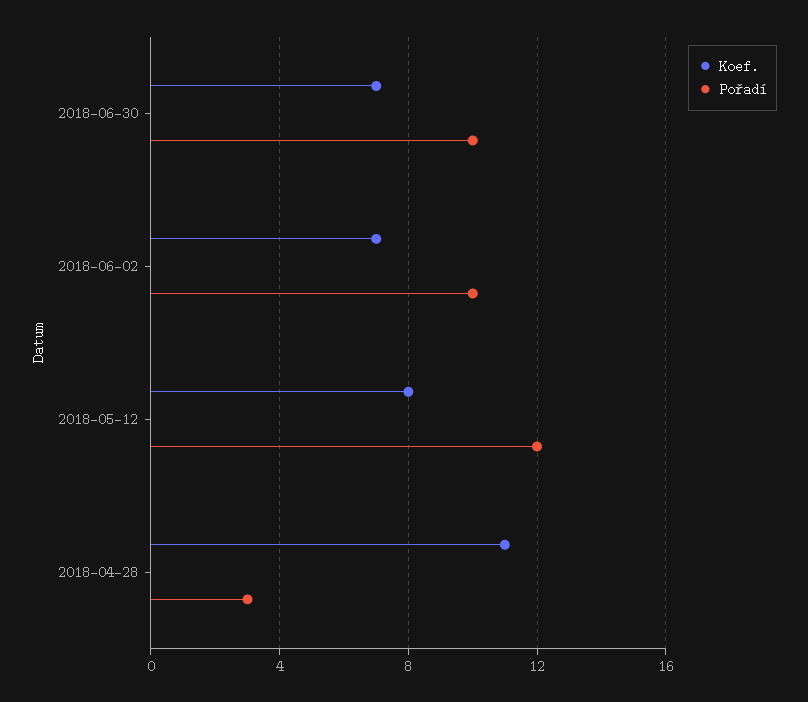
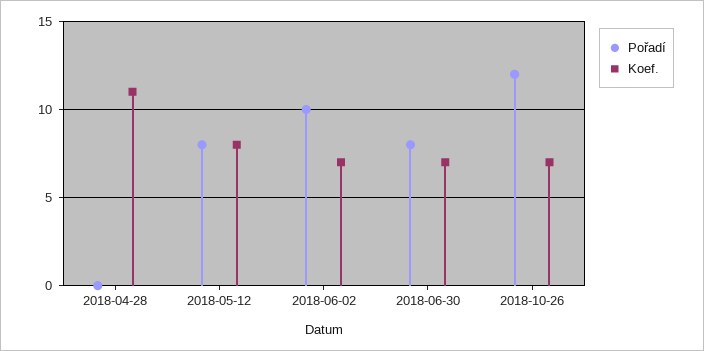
Pořadí, 2018-06-30: 10 -> 8
Pořadí, 2018-05-12: 12 -> 8
Pořadí, 2018-04-28: 3 -> 0
Pořadí, 2018-10-26: none -> 12
Koef., 2018-10-26: none -> 7

